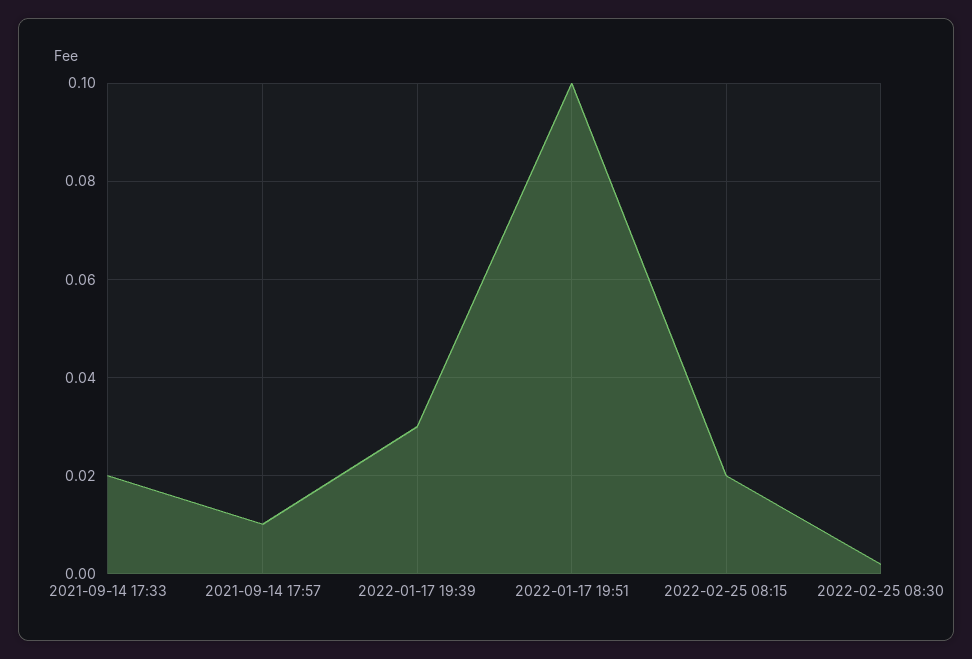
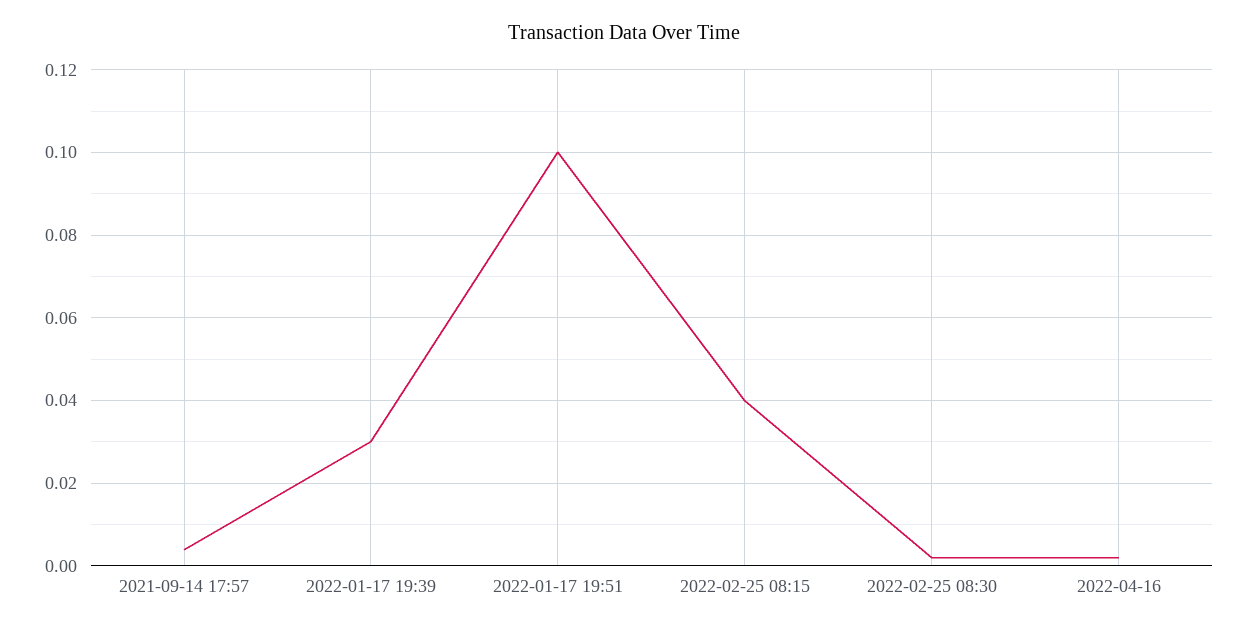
2021-09-14 17:33: 0.02 -> none
2021-09-14 17:57: 0.01 -> 0.004
2022-02-25 08:15: 0.02 -> 0.04
2022-04-16: none -> 0.002

